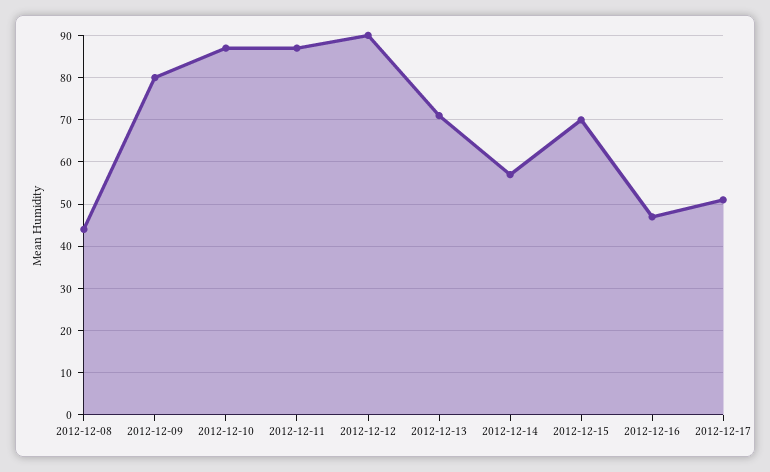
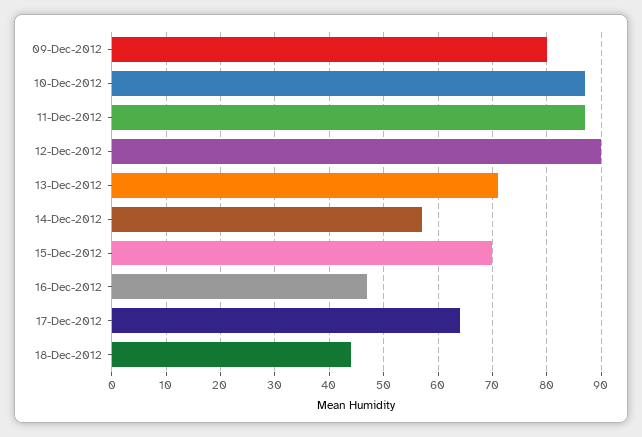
2012-12-08: 45 -> none
2012-12-17: 50 -> 65
18-Dec-2012: none -> 45

